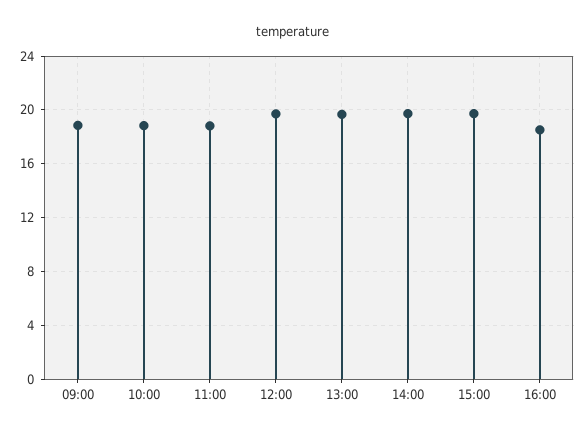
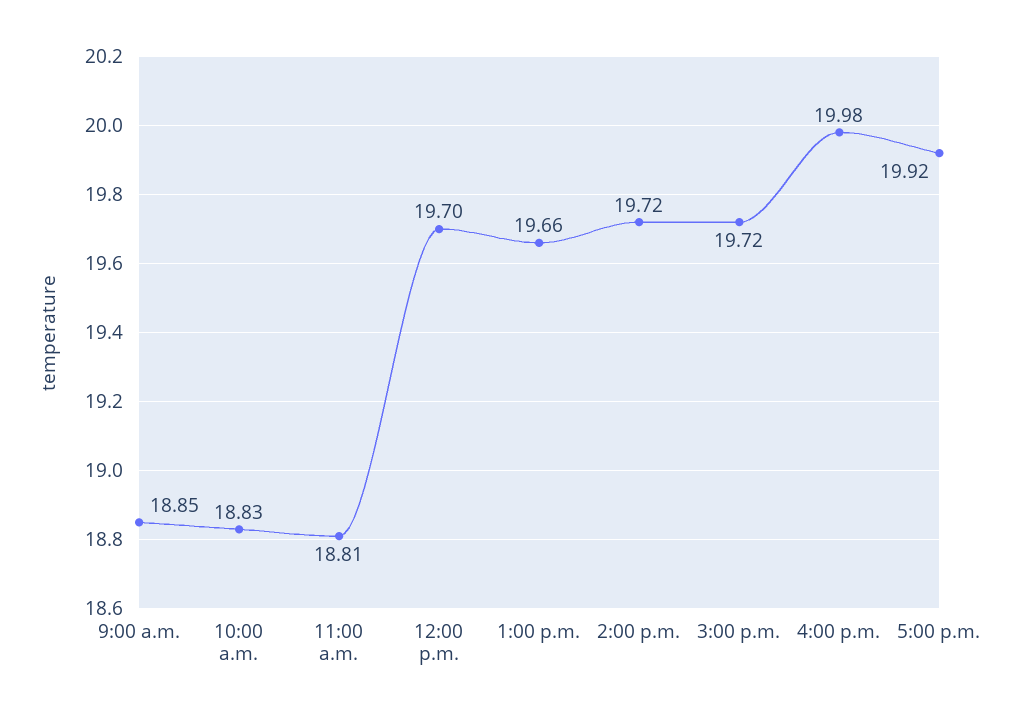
16:00: 18.5 -> 19.98
5:00 p.m.: none -> 19.92

